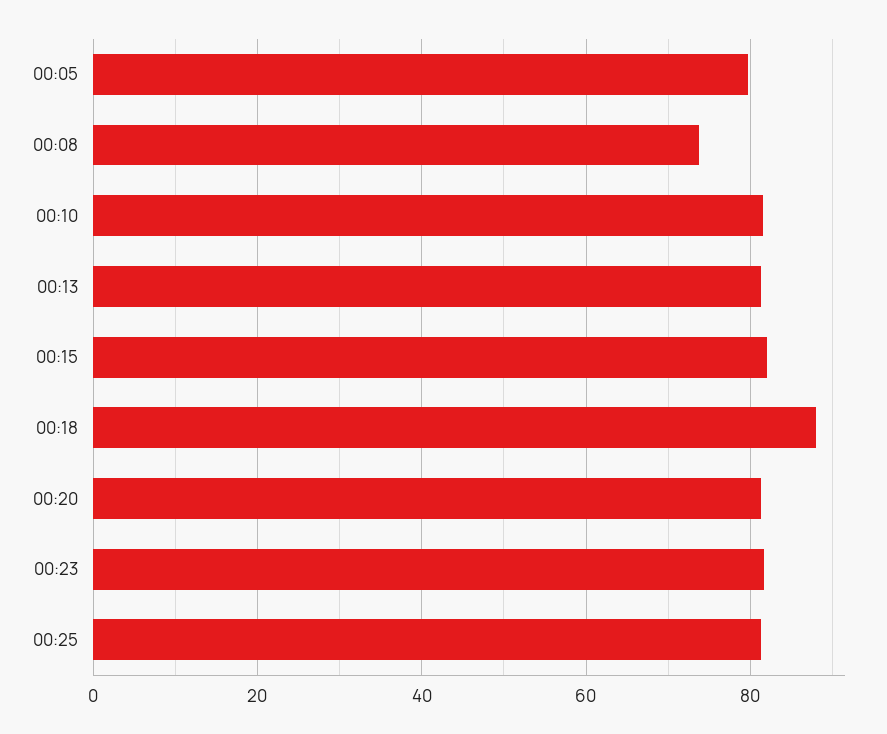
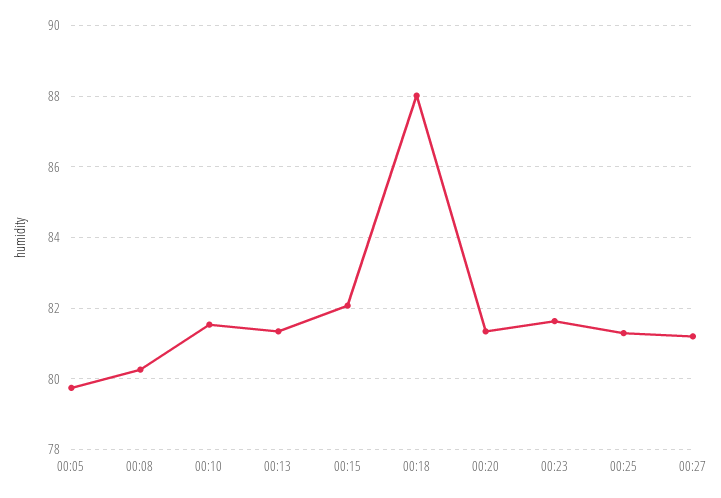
00:08: 74 -> 80.2
00:27: none -> 81.2

